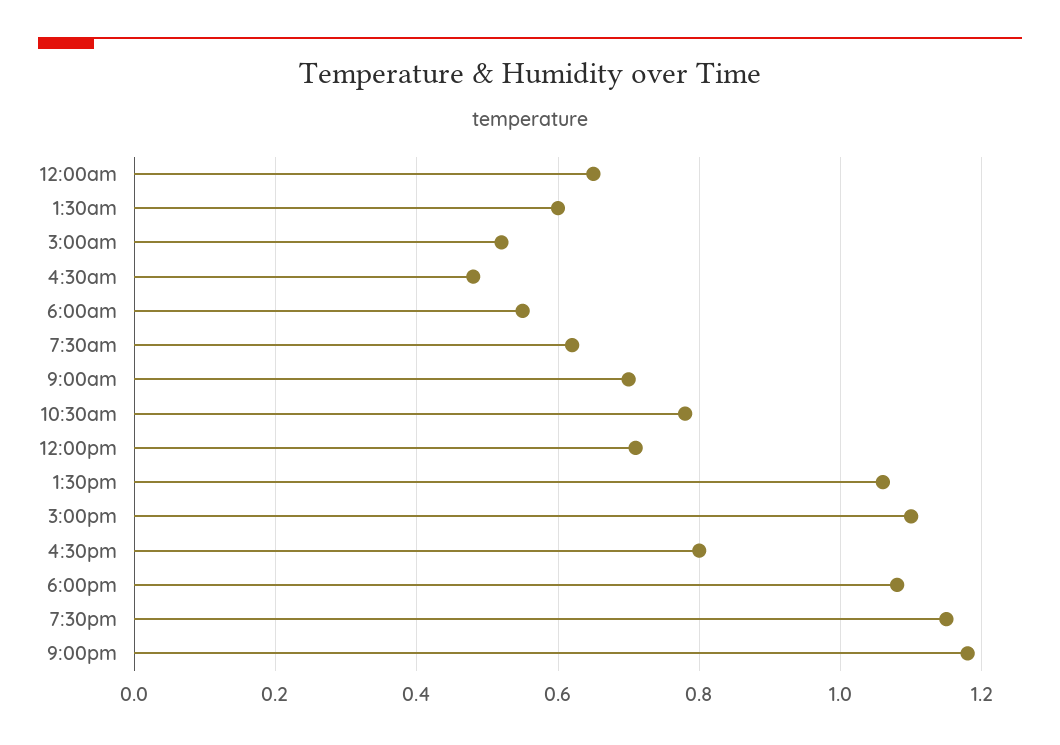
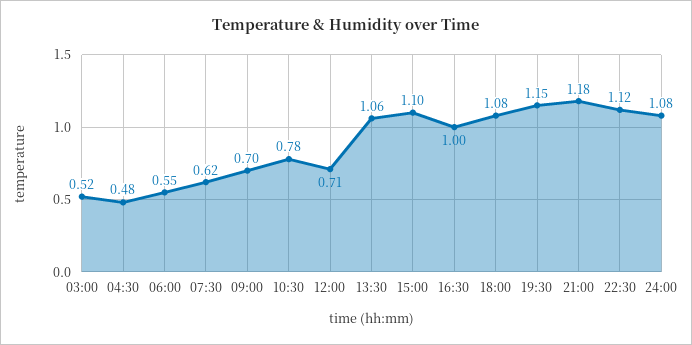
12:00am: 0.65 -> none
1:30am: 0.6 -> none
4:30pm: 0.8 -> 1
22:30: none -> 1.12
24:00: none -> 1.08

